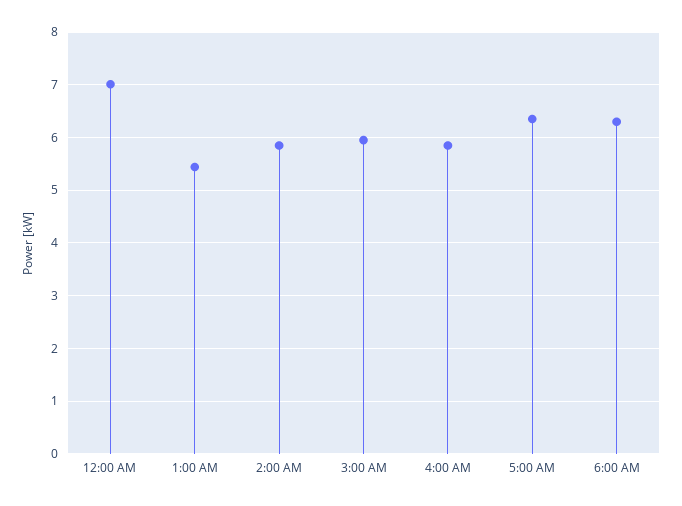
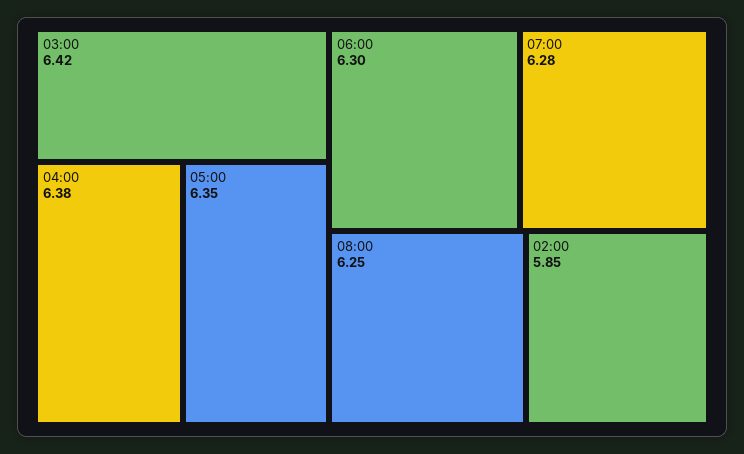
12:00 AM: 7 -> none
1:00 AM: 5.4 -> none
3:00 AM: 6 -> 6.42
4:00 AM: 5.8 -> 6.38
07:00: none -> 6.28
08:00: none -> 6.25

